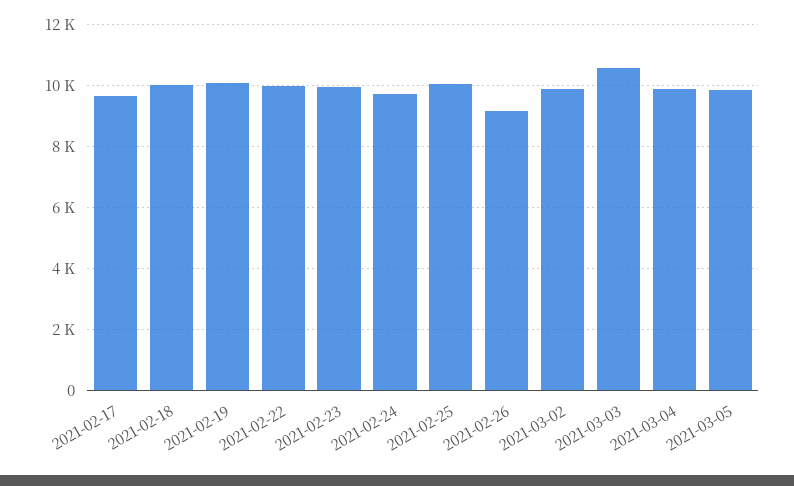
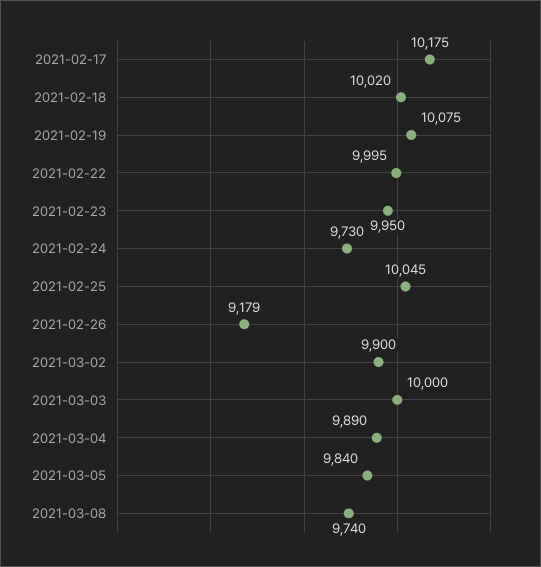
2021-02-17: 9600 -> 10175
2021-03-03: 10600 -> 10000
2021-03-08: none -> 9740

